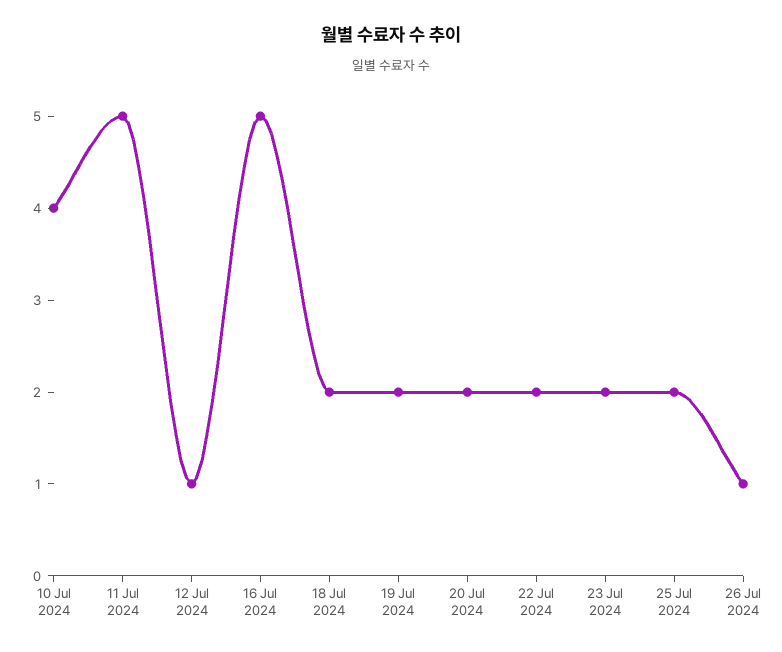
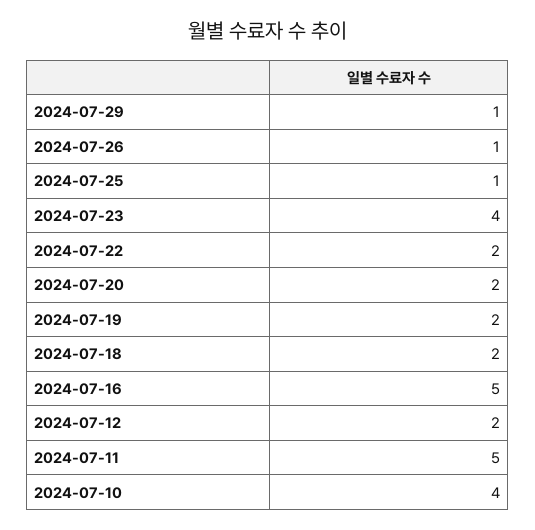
12 Jul 2024: 1 -> 2
23 Jul 2024: 2 -> 4
25 Jul 2024: 2 -> 1
2024-07-29: none -> 1

